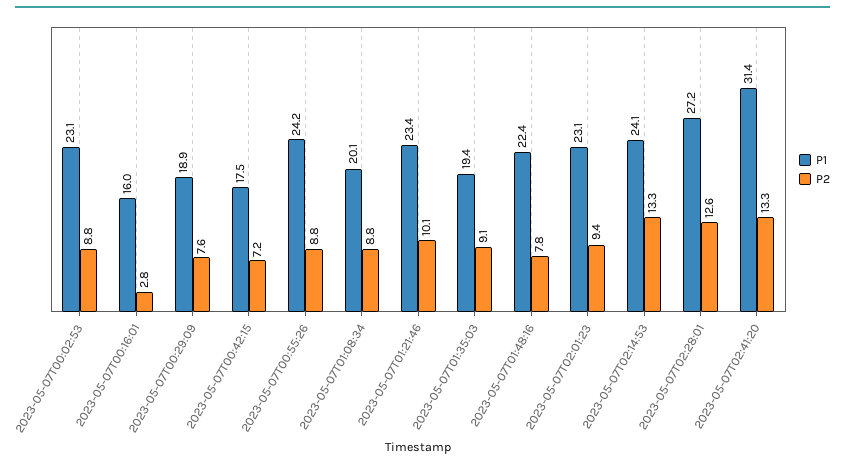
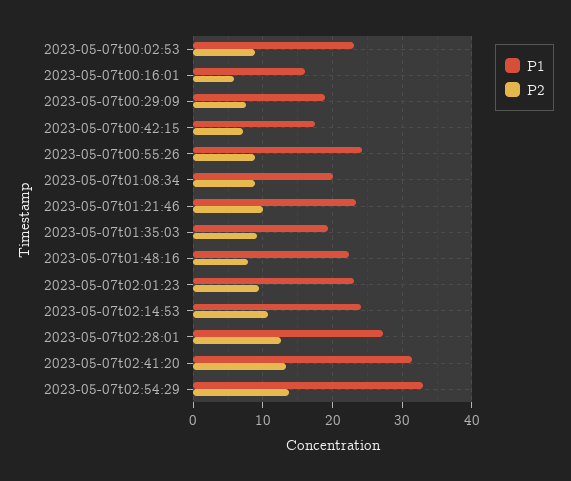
P2, 2023-05-07T00:16:01: 2.8 -> 6
P2, 2023-05-07T02:14:53: 13.3 -> 11
P1, 2023-05-07t02:54:29: none -> 33
P2, 2023-05-07t02:54:29: none -> 14

